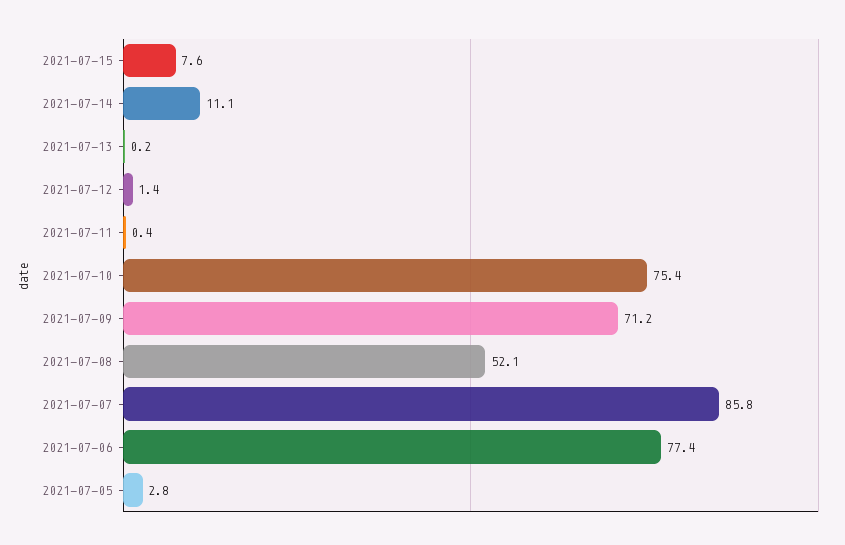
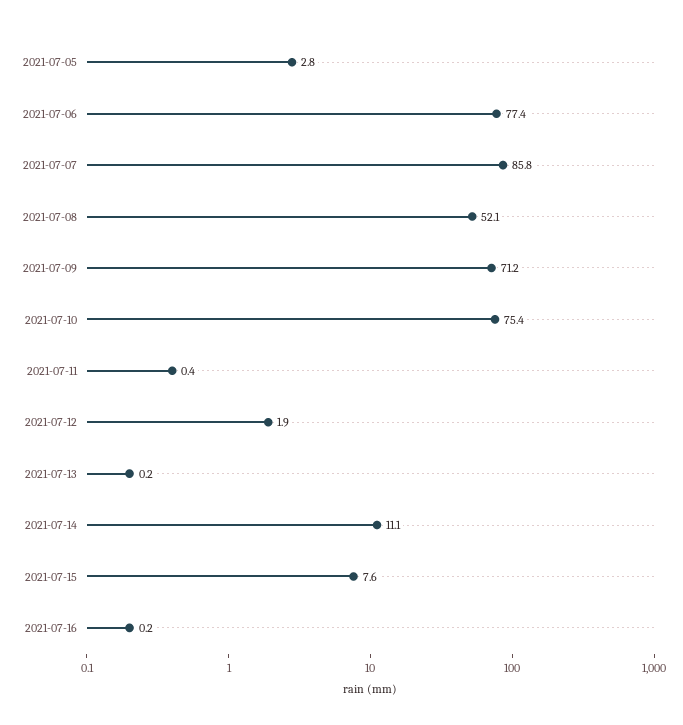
2021-07-12: 1.4 -> 1.9
2021-07-16: none -> 0.2

